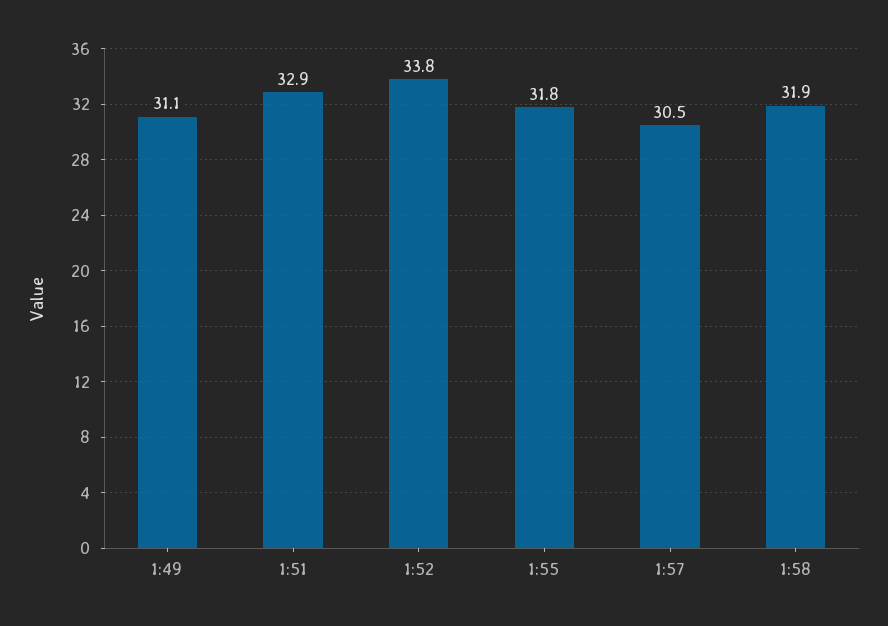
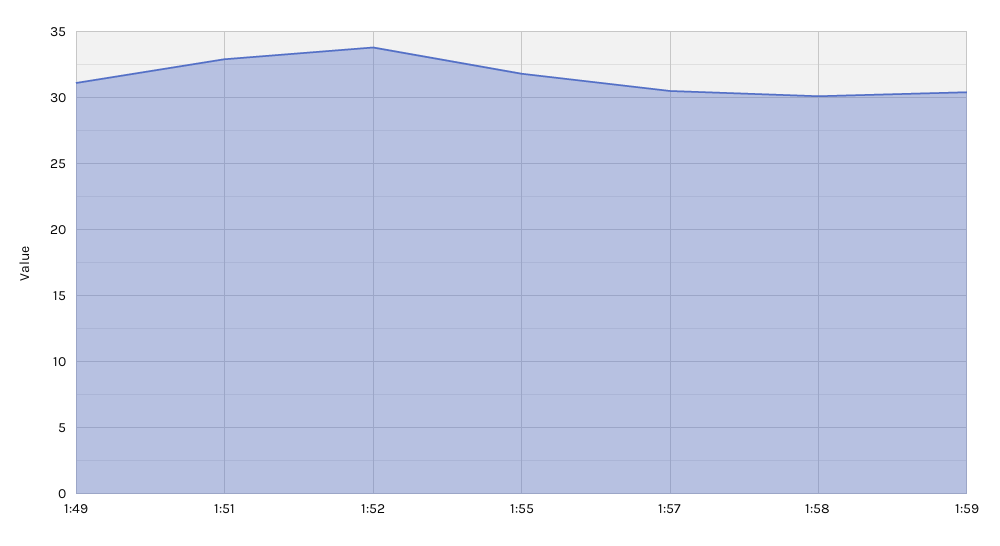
1:58: 31.9 -> 30
1:59: none -> 30.5

